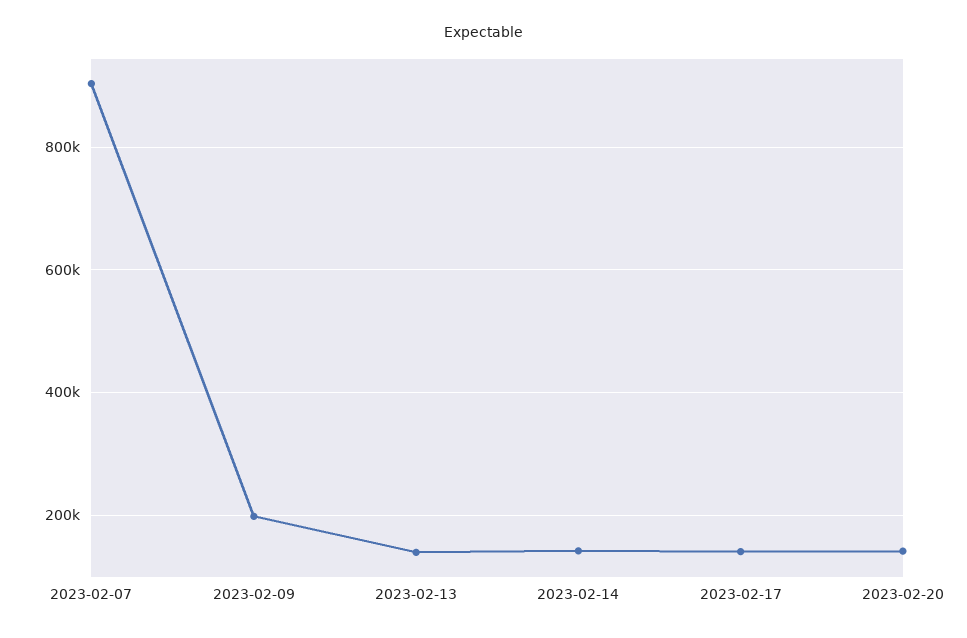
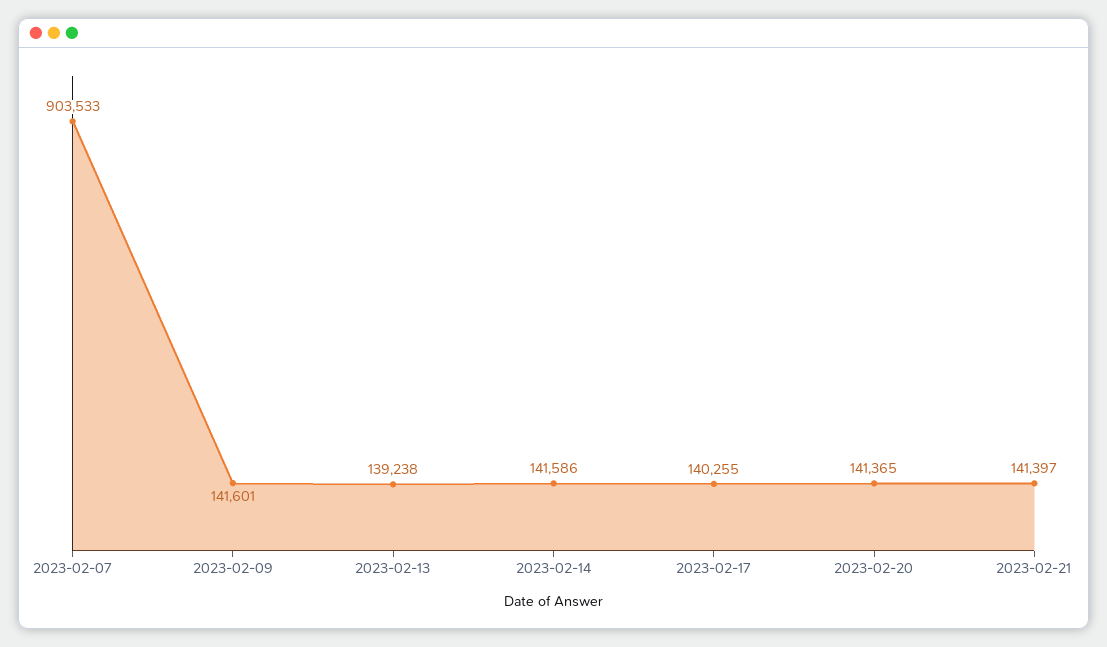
2023-02-09: 200000 -> 141601
2023-02-21: none -> 141397

